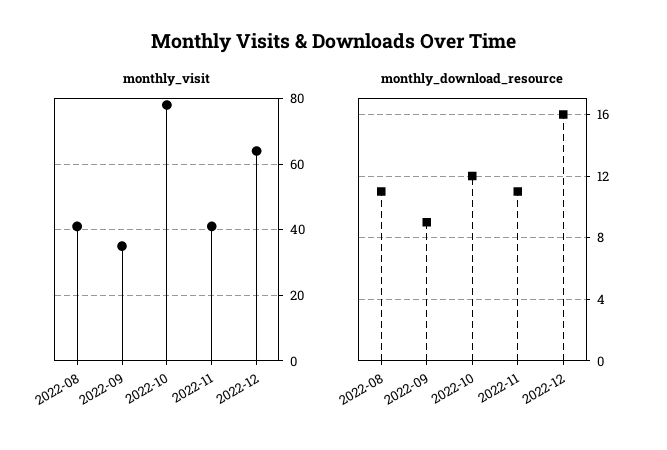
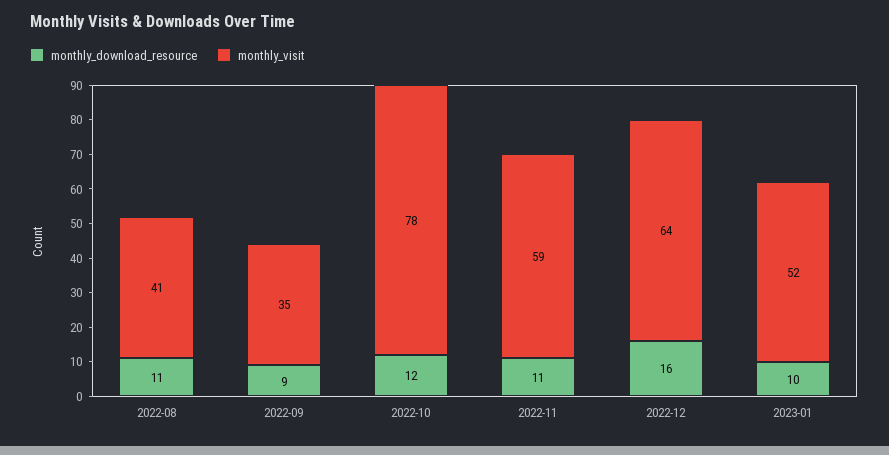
monthly_visit, 2022-11: 40 -> 59
monthly_download_resource, 2023-01: none -> 10
monthly_visit, 2023-01: none -> 52

